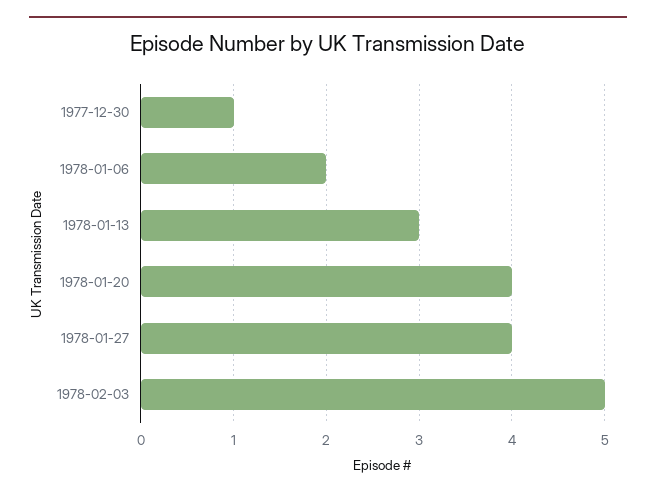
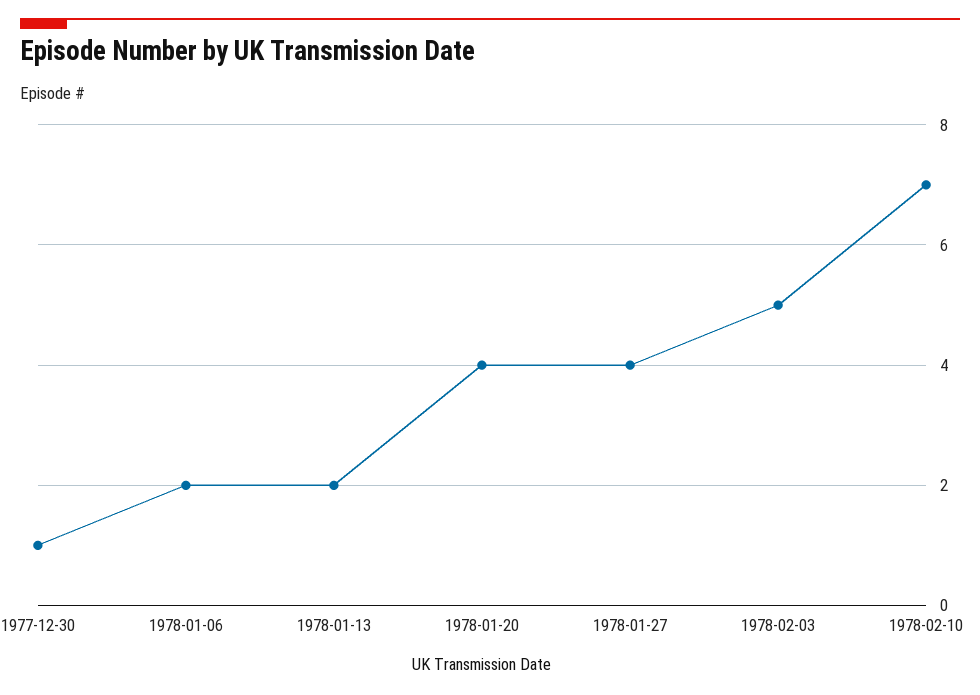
1978-01-13: 3 -> 2
1978-02-10: none -> 7

